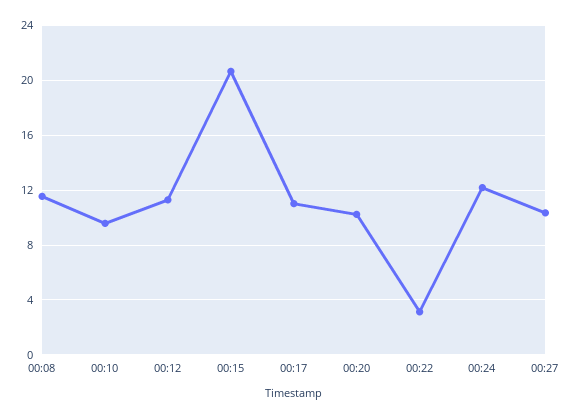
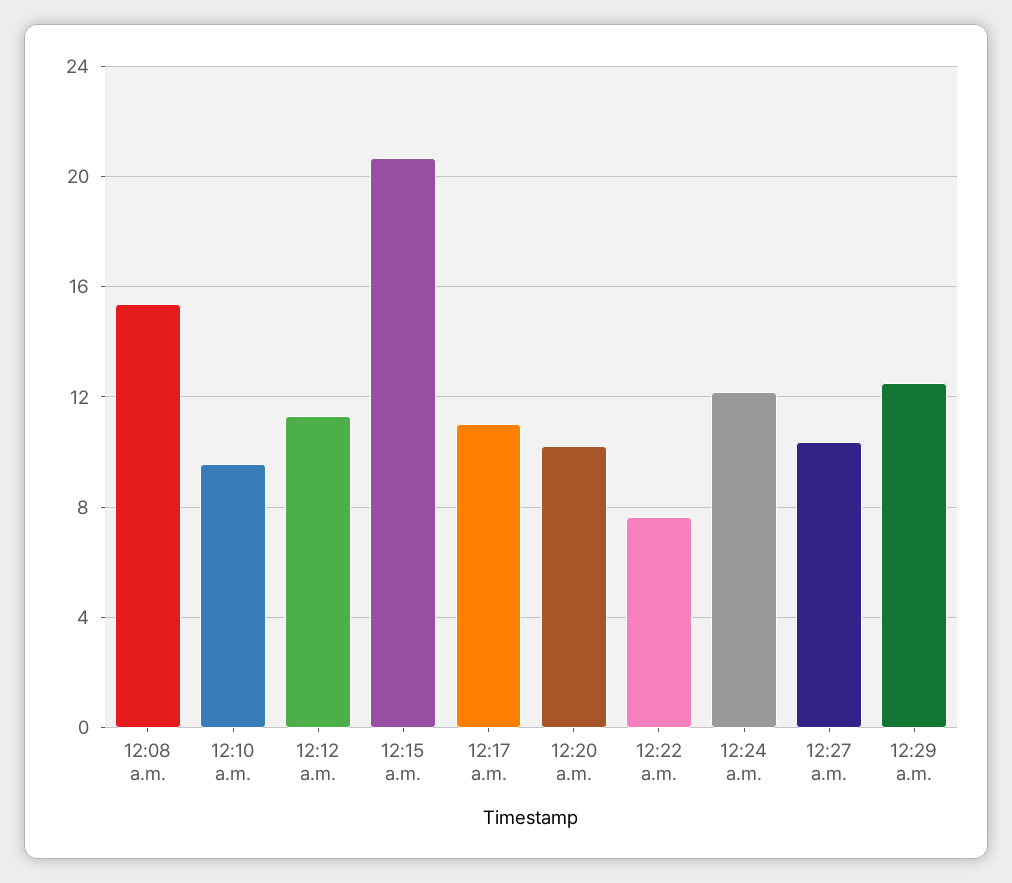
00:08: 11.5 -> 15.5
00:22: 3 -> 7.5
12:29 a.m.: none -> 12.5

